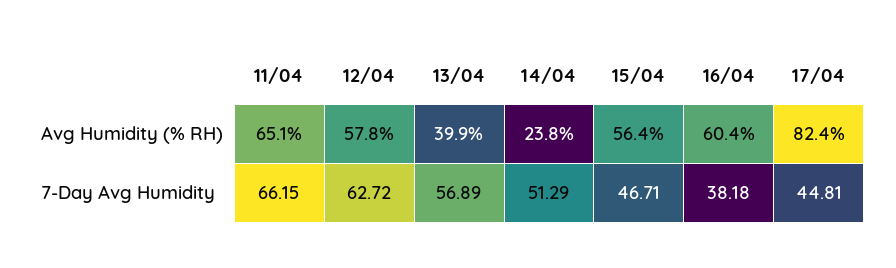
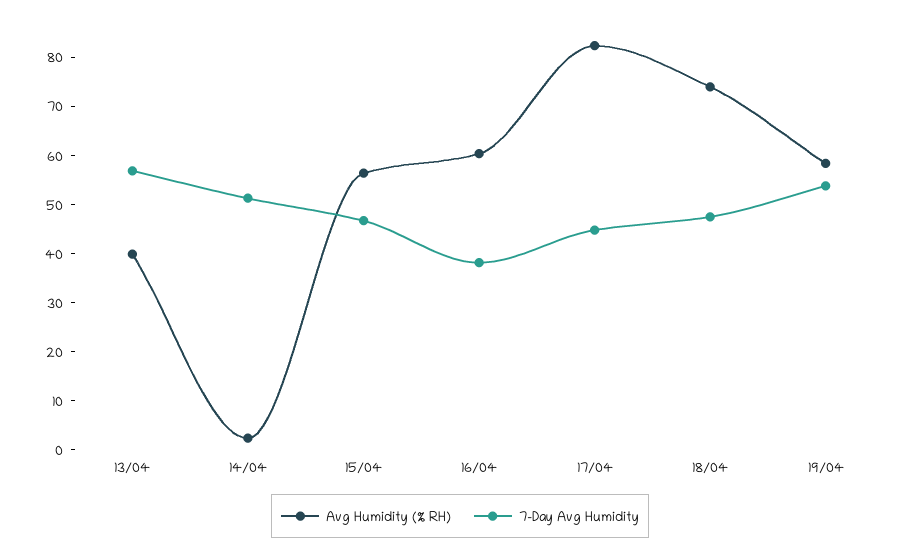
Avg Humidity (% RH), 11/04: 65.1 -> none
Avg Humidity (% RH), 12/04: 57.8 -> none
Avg Humidity (% RH), 14/04: 23.8 -> 2
7-Day Avg Humidity, 11/04: 66.15 -> none
7-Day Avg Humidity, 12/04: 62.72 -> none
Avg Humidity (% RH), 18/04: none -> 74
7-Day Avg Humidity, 18/04: none -> 48
Avg Humidity (% RH), 19/04: none -> 58
7-Day Avg Humidity, 19/04: none -> 54

